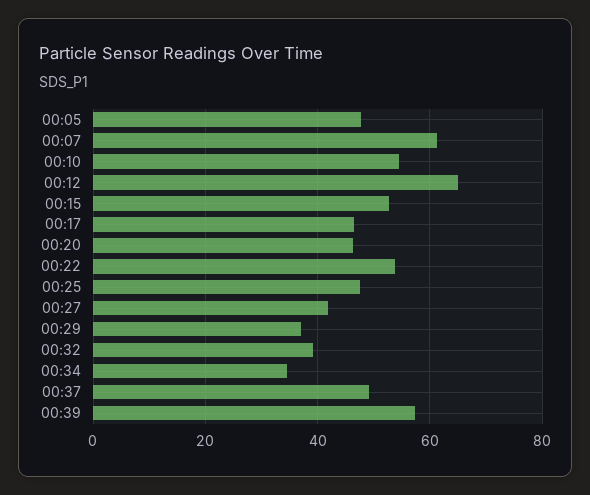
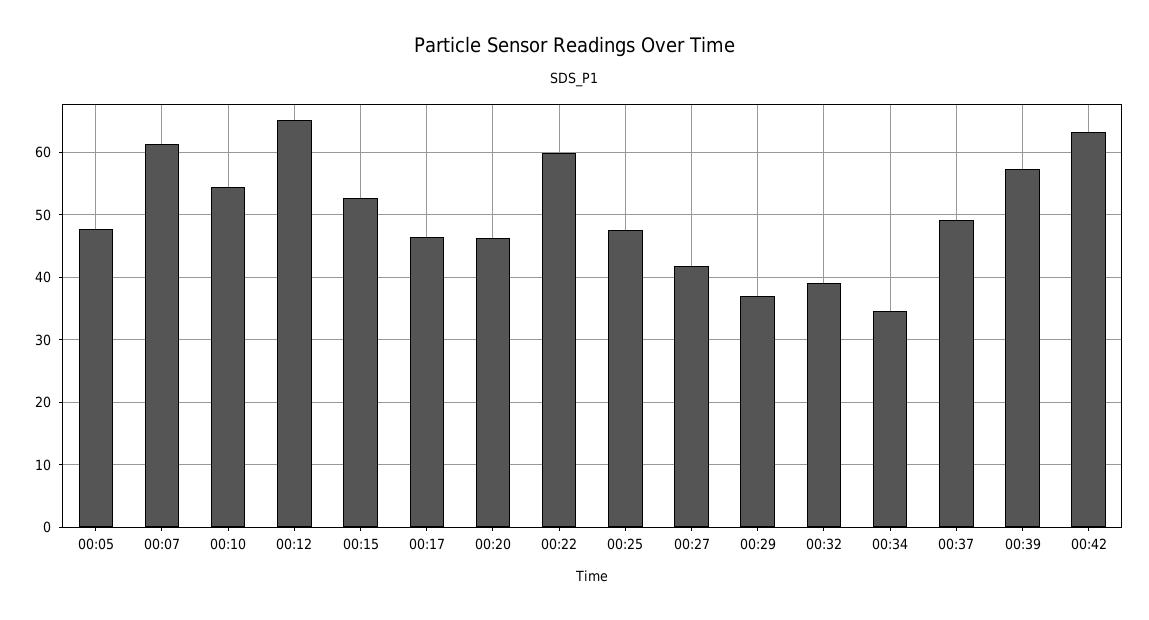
00:22: 54 -> 60
00:42: none -> 63

